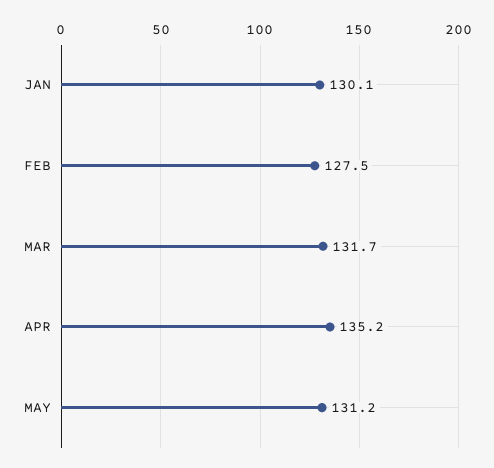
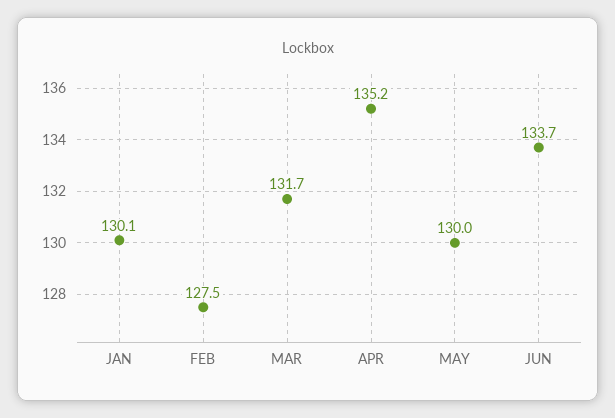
MAY: 131.2 -> 130
JUN: none -> 133.7

